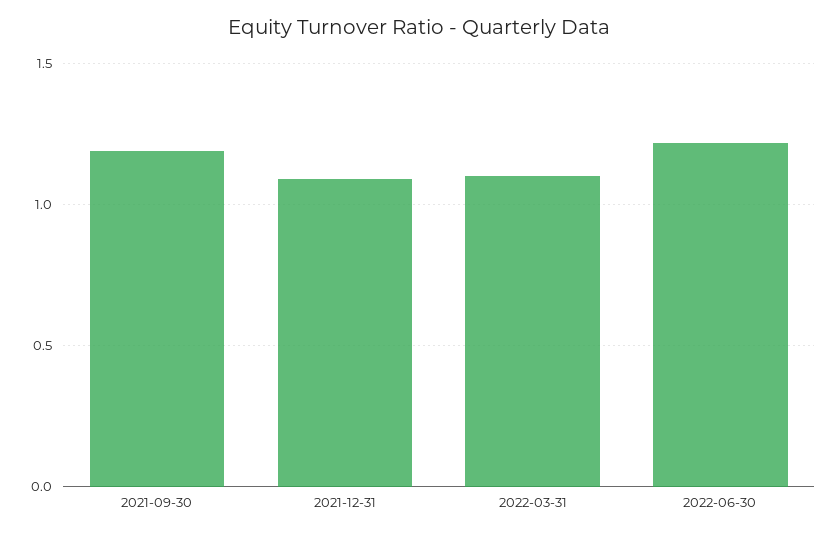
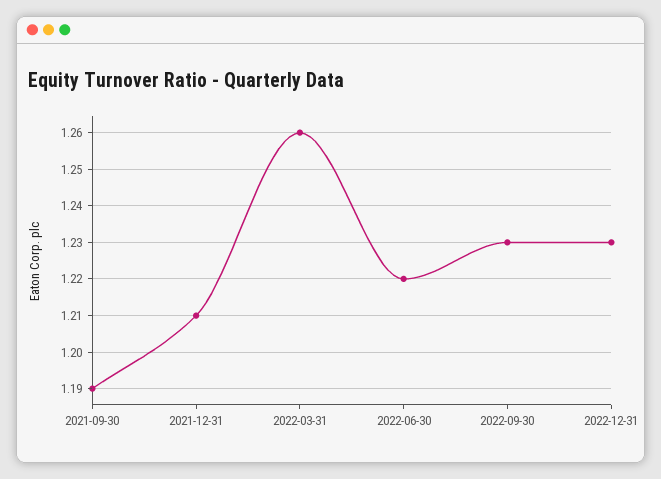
2021-12-31: 1.1 -> 1.21
2022-03-31: 1.1 -> 1.26
2022-09-30: none -> 1.23
2022-12-31: none -> 1.23

